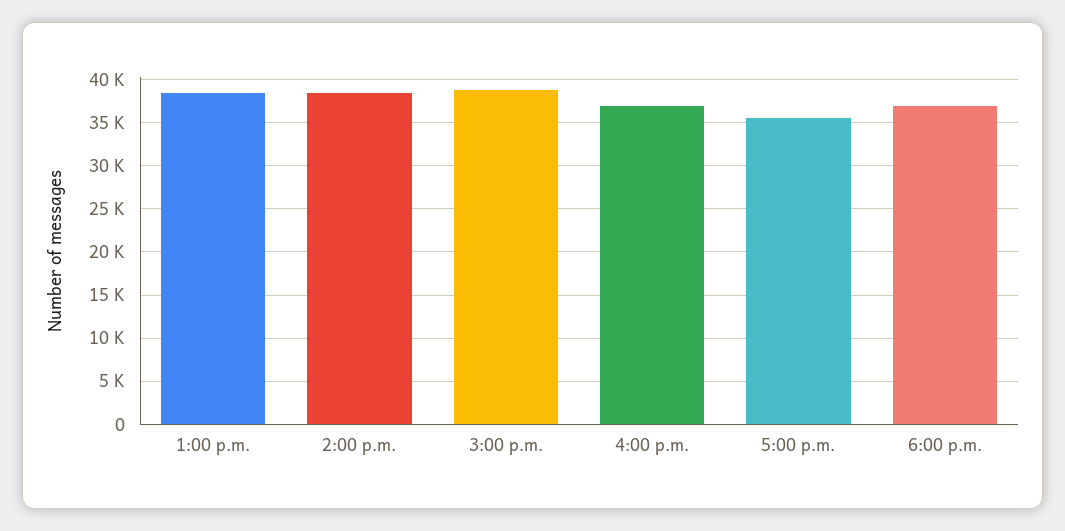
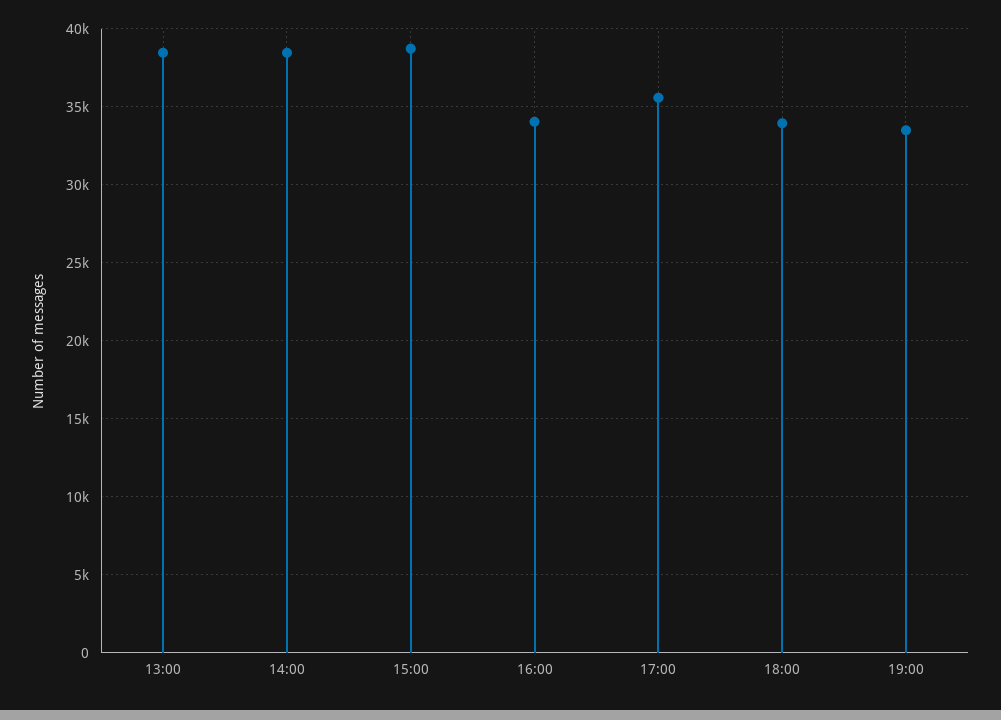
4:00 p.m.: 37000 -> 34000
6:00 p.m.: 37000 -> 34000
19:00: none -> 33500

